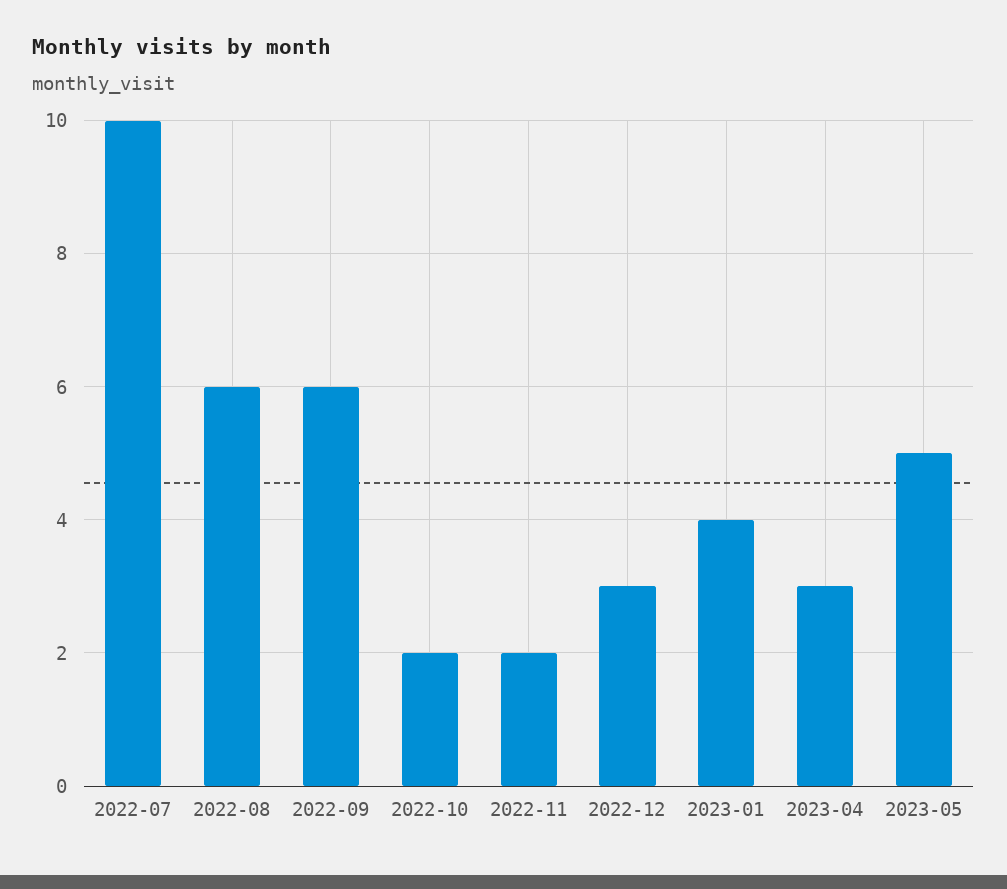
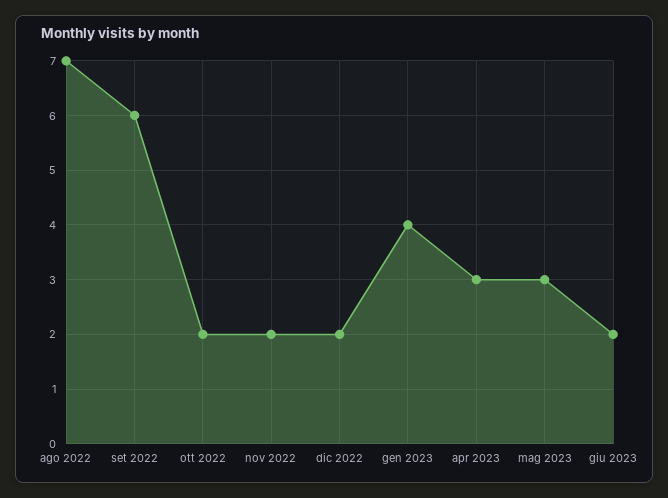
2022-07: 10 -> none
2022-08: 6 -> 7
2022-12: 3 -> 2
2023-05: 5 -> 3
giu 2023: none -> 2

